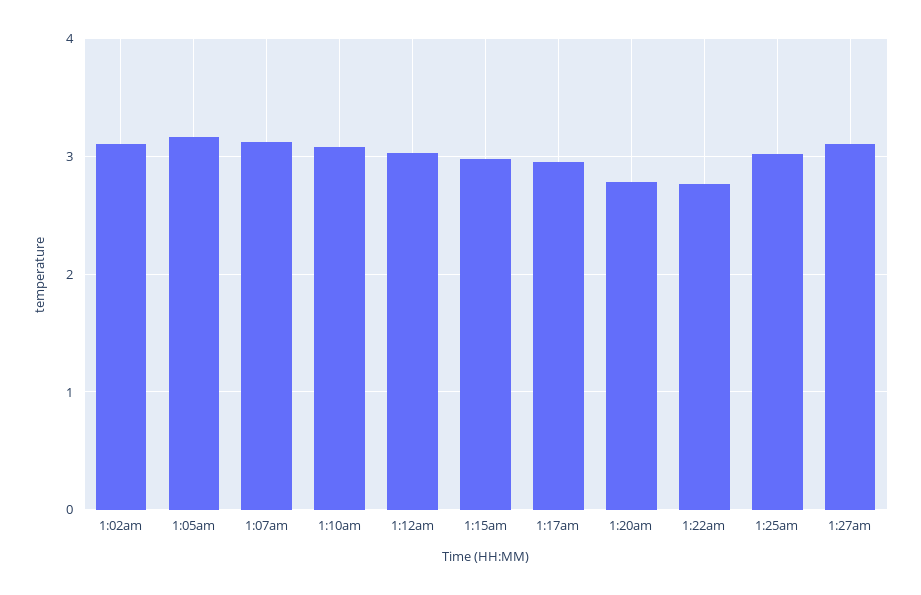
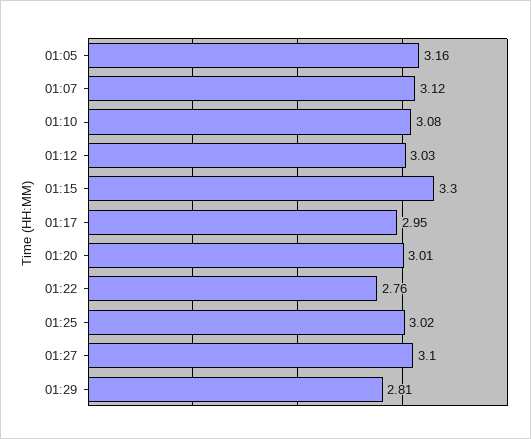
1:02am: 3.1 -> none
1:15am: 3 -> 3.3
1:20am: 2.8 -> 3.01
01:29: none -> 2.81

